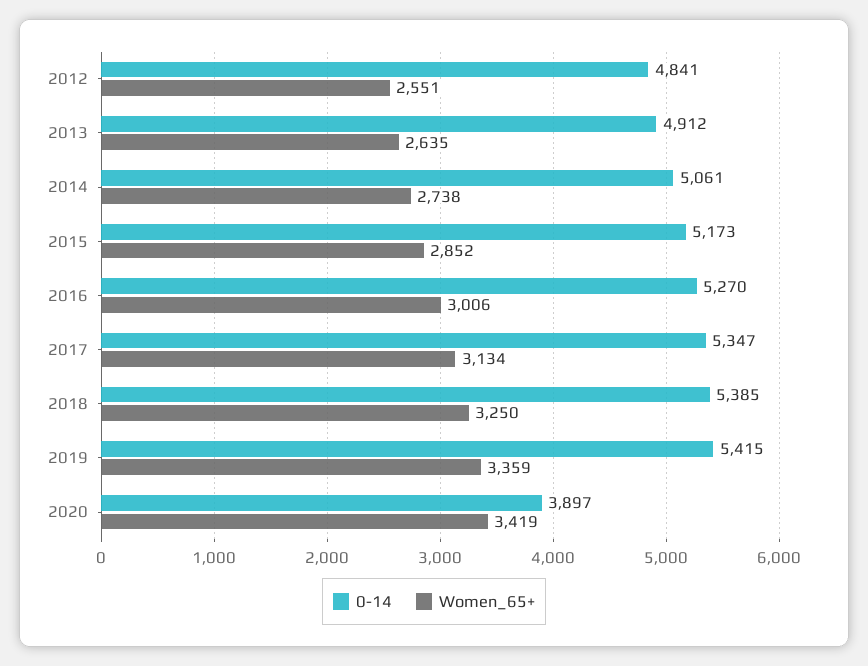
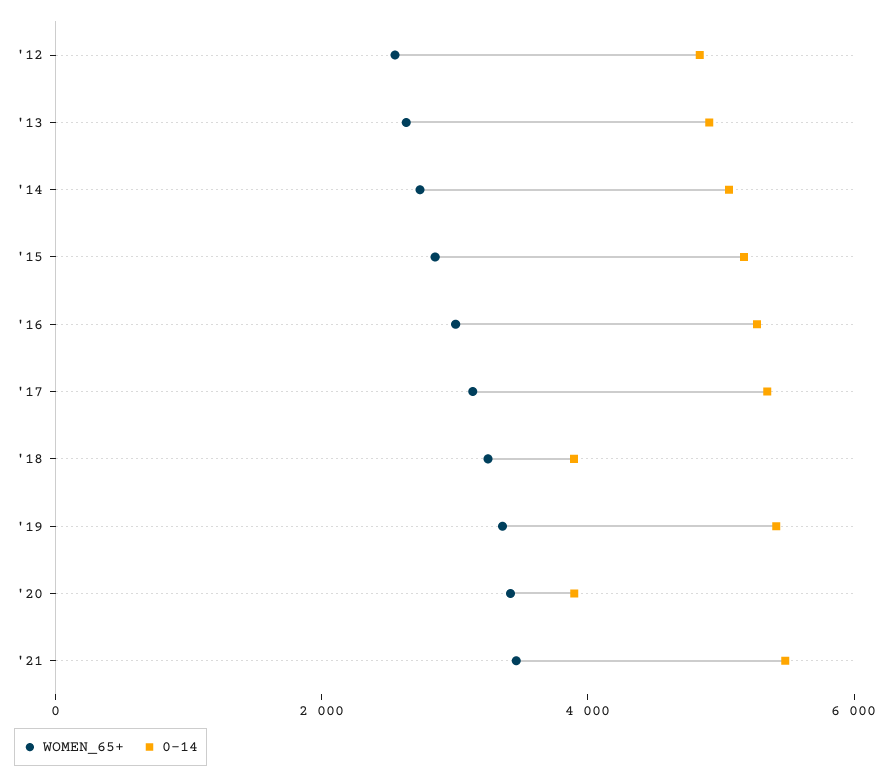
0-14, 2018: 5385 -> 4000
Women_65+, '21: none -> 3500
0-14, '21: none -> 5500

